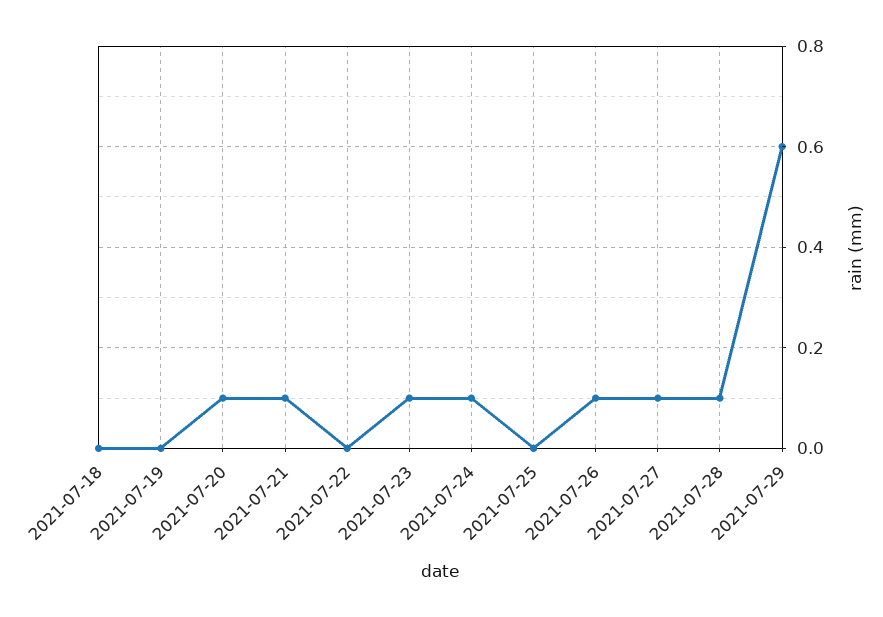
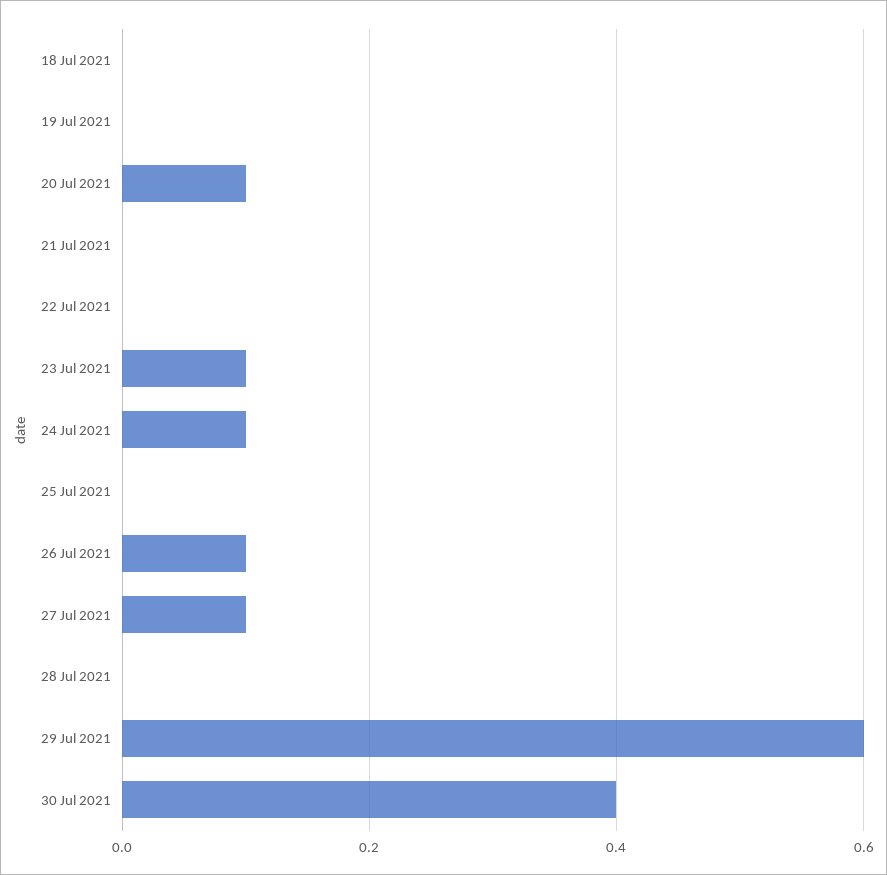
2021-07-21: 0.1 -> 0
2021-07-28: 0.1 -> 0
30 Jul 2021: none -> 0.4

